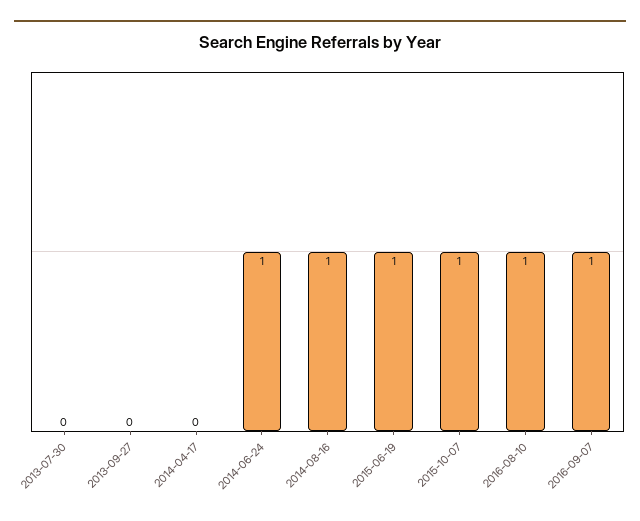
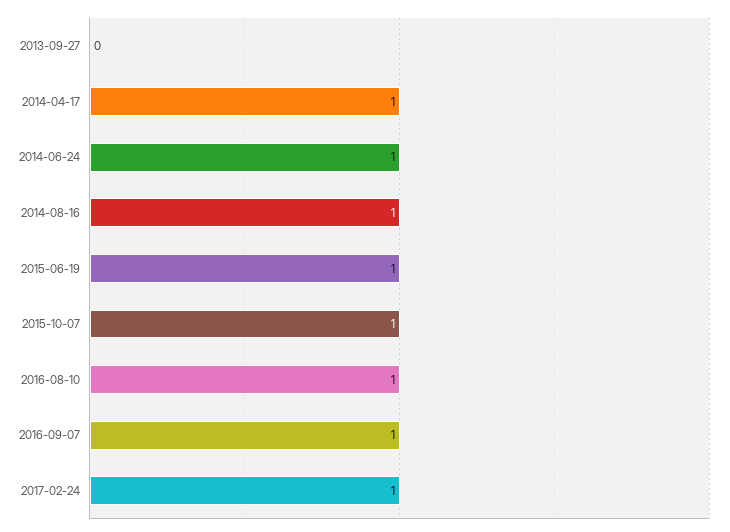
2013-07-30: 0 -> none
2014-04-17: 0 -> 1
2017-02-24: none -> 1

